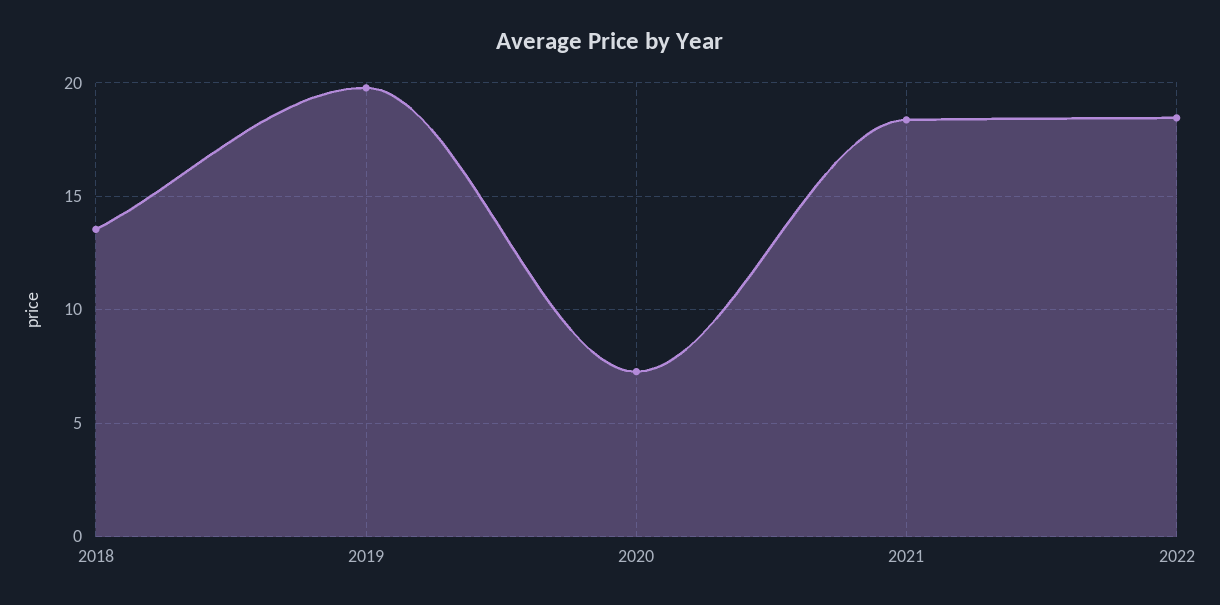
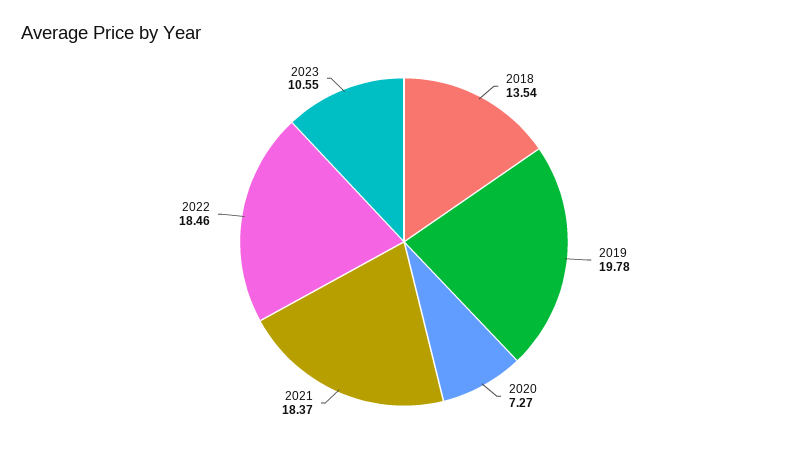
2023: none -> 10.55

